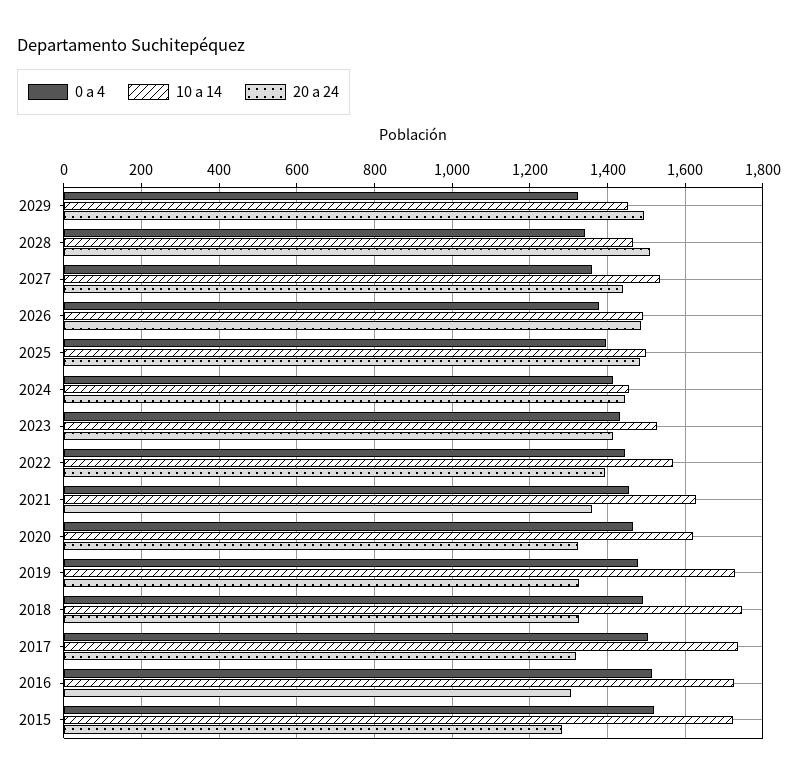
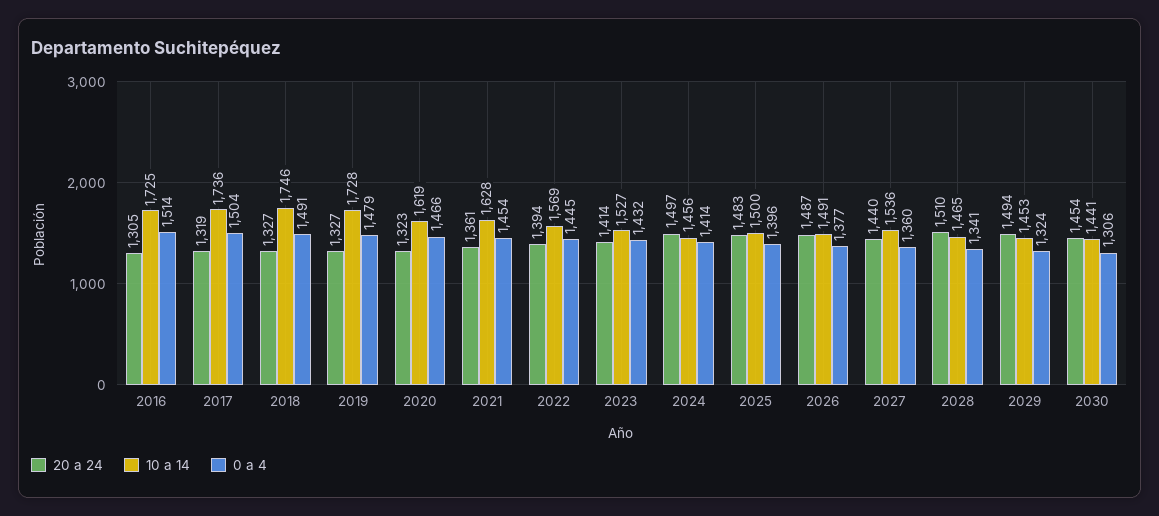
20 a 24, 2024: 1440 -> 1497
0 a 4, 2015: 1520 -> none
10 a 14, 2015: 1720 -> none
20 a 24, 2015: 1280 -> none
20 a 24, 2030: none -> 1454
10 a 14, 2030: none -> 1441
0 a 4, 2030: none -> 1306

